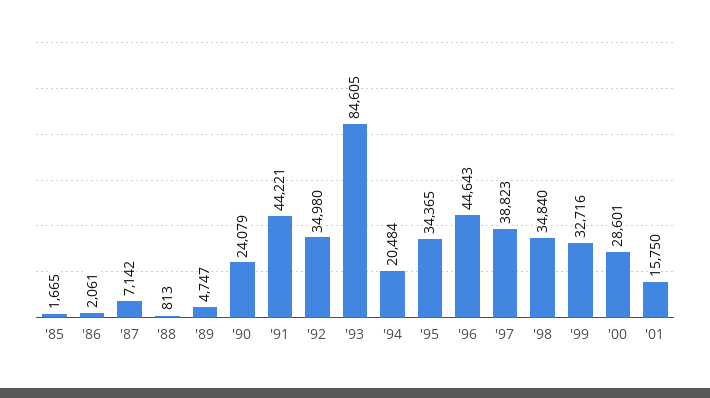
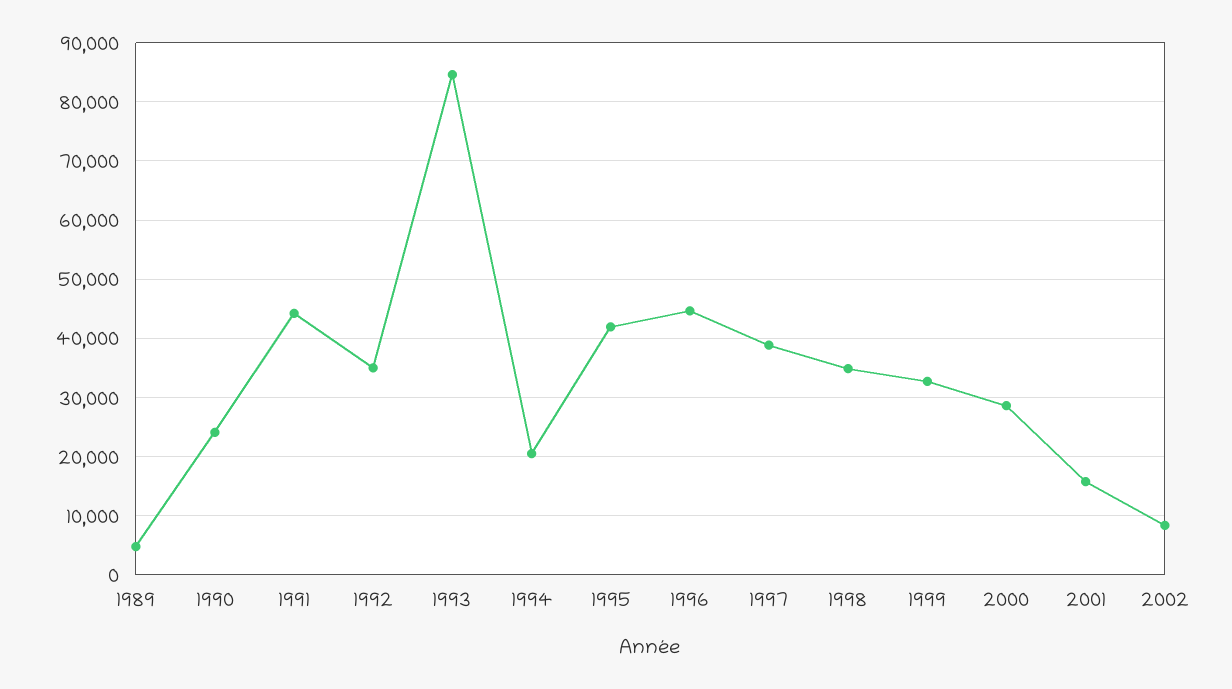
'85: 1665 -> none
'86: 2061 -> none
'87: 7142 -> none
'88: 813 -> none
'95: 34365 -> 42000
2002: none -> 8000

